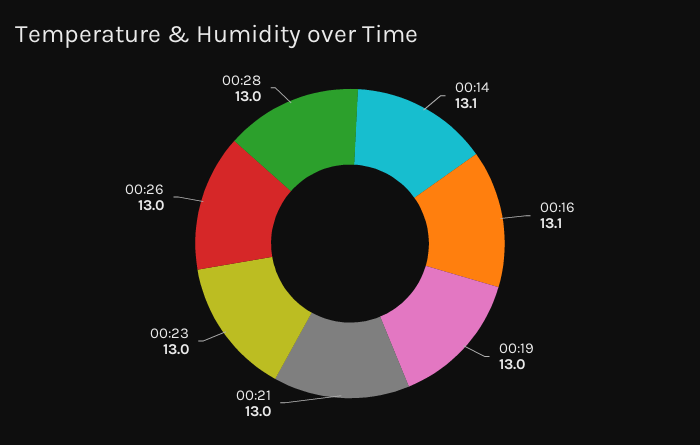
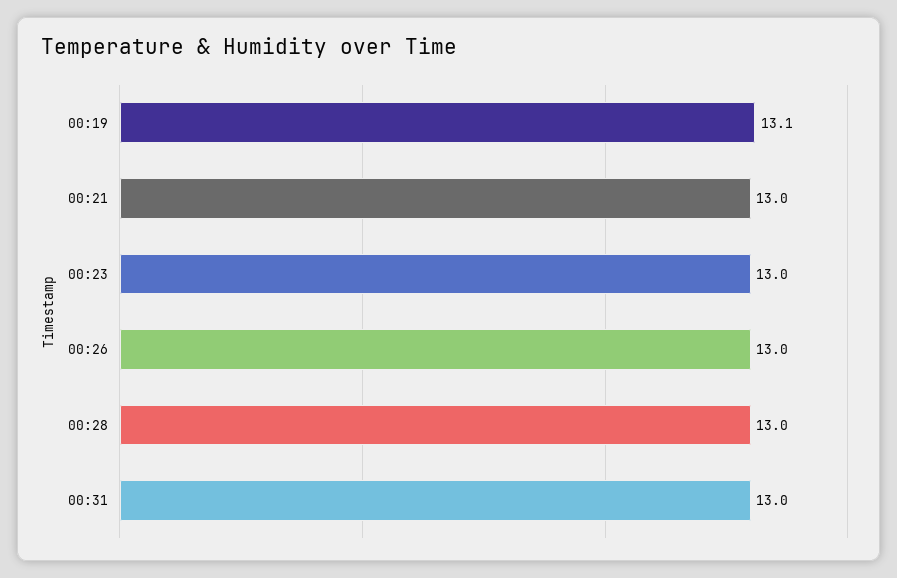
00:14: 13.1 -> none
00:16: 13.1 -> none
00:19: 13 -> 13.1
00:31: none -> 13

